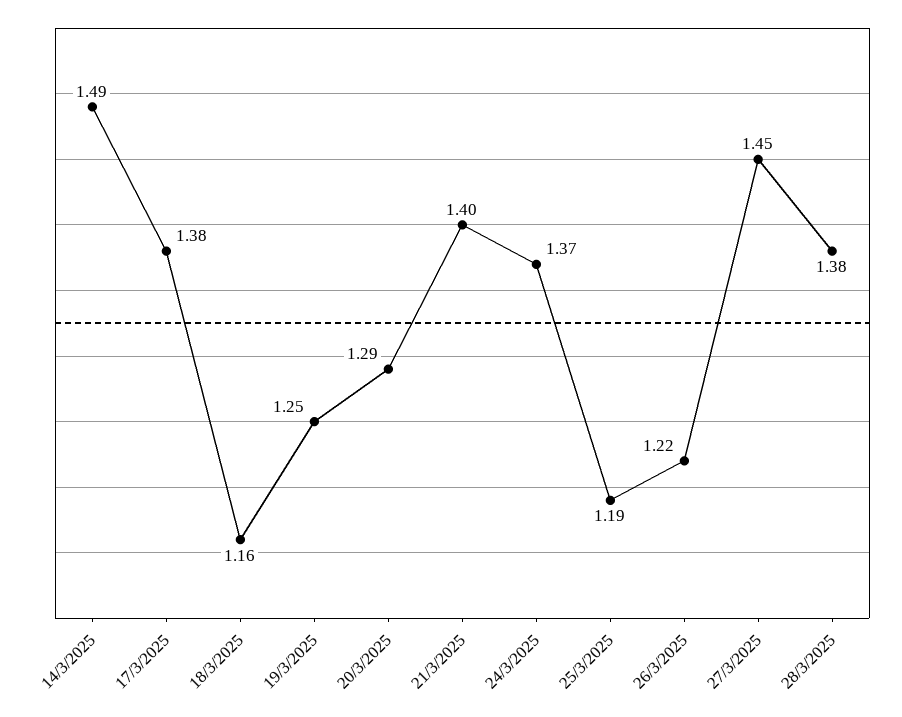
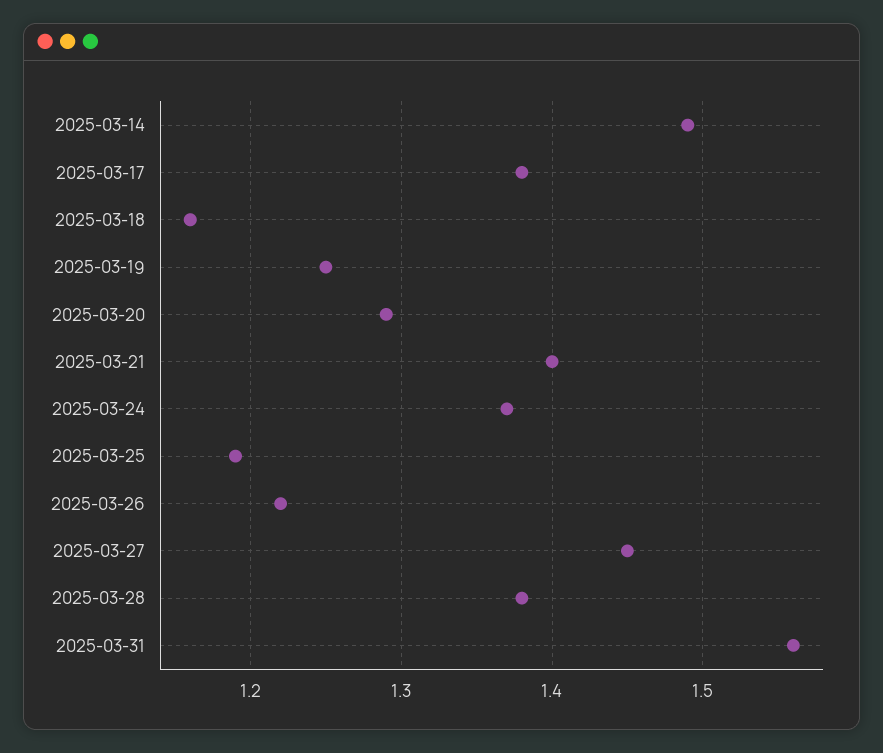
2025-03-31: none -> 1.56

